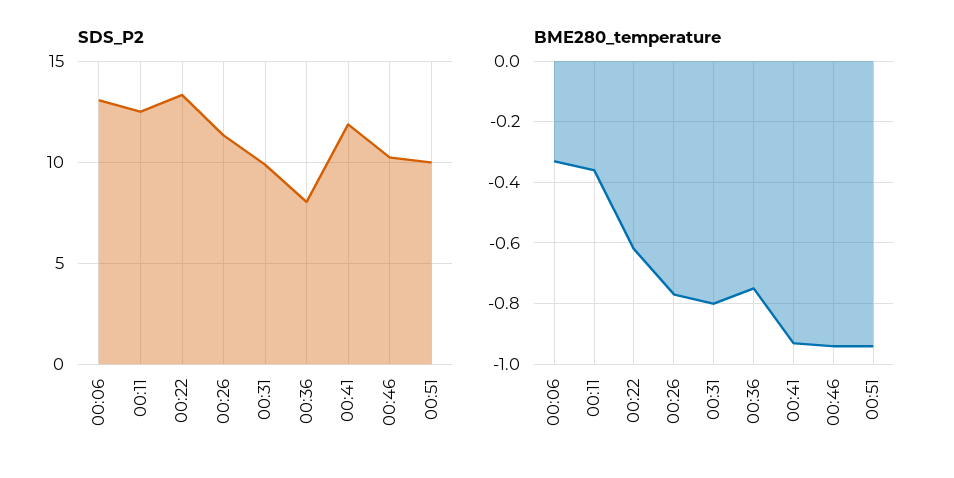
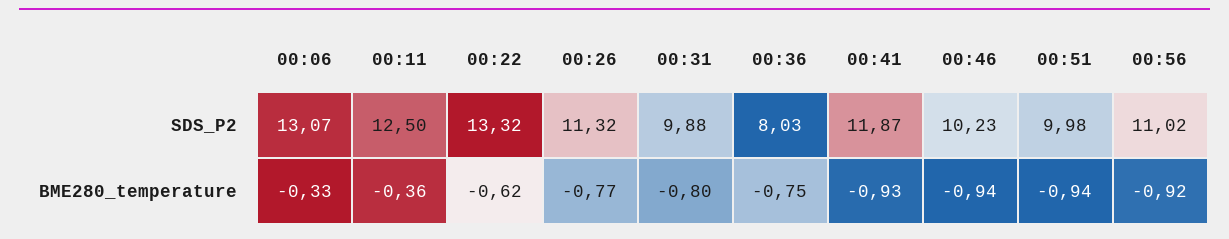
SDS_P2, 00:56: none -> 11.02
BME280_temperature, 00:56: none -> -0.92

